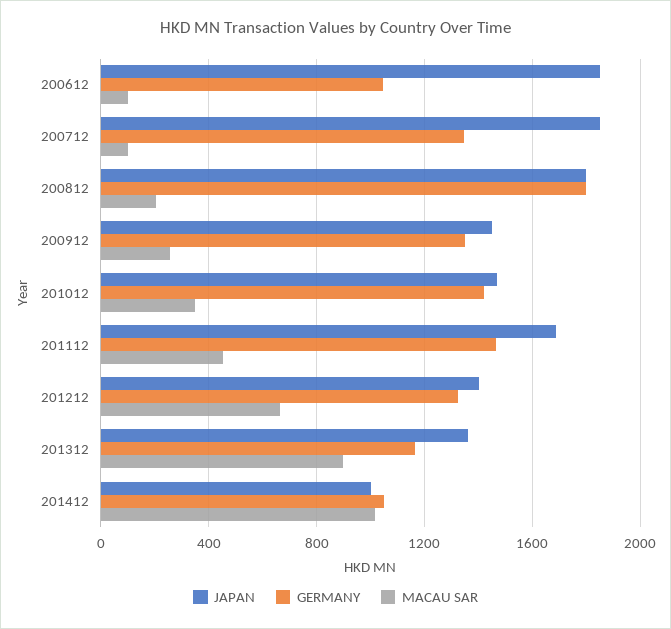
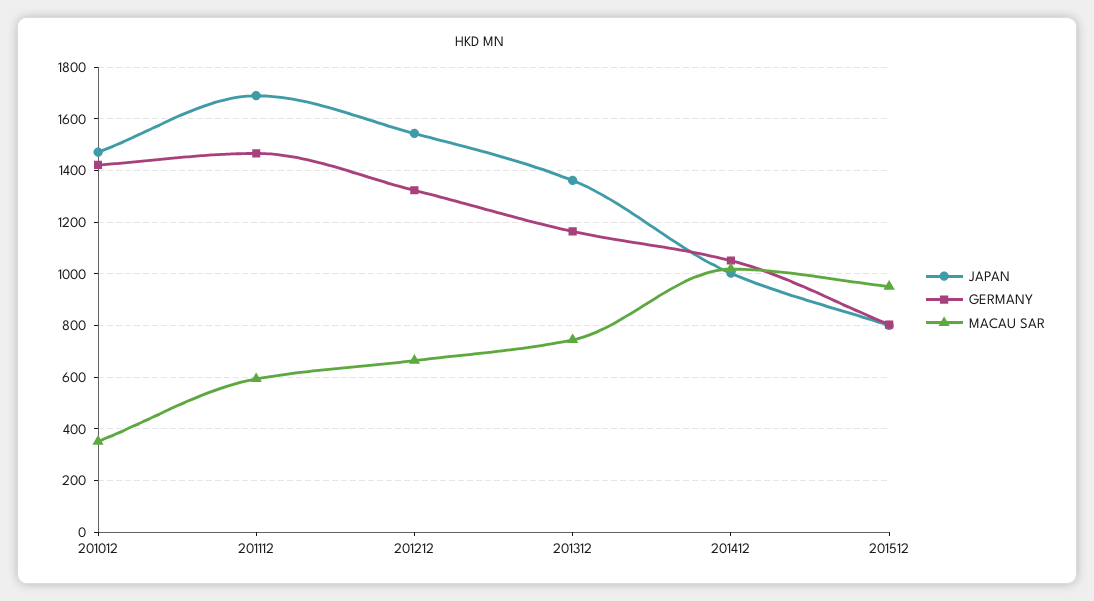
JAPAN, 200612: 1850 -> none
GERMANY, 200612: 1050 -> none
MACAU SAR, 200612: 100 -> none
JAPAN, 200712: 1850 -> none
GERMANY, 200712: 1350 -> none
MACAU SAR, 200712: 100 -> none
JAPAN, 200812: 1800 -> none
GERMANY, 200812: 1800 -> none
MACAU SAR, 200812: 200 -> none
JAPAN, 200912: 1450 -> none
GERMANY, 200912: 1350 -> none
MACAU SAR, 200912: 250 -> none
MACAU SAR, 201112: 450 -> 600
JAPAN, 201212: 1400 -> 1550
MACAU SAR, 201312: 900 -> 750
JAPAN, 201512: none -> 800
GERMANY, 201512: none -> 800
MACAU SAR, 201512: none -> 950

